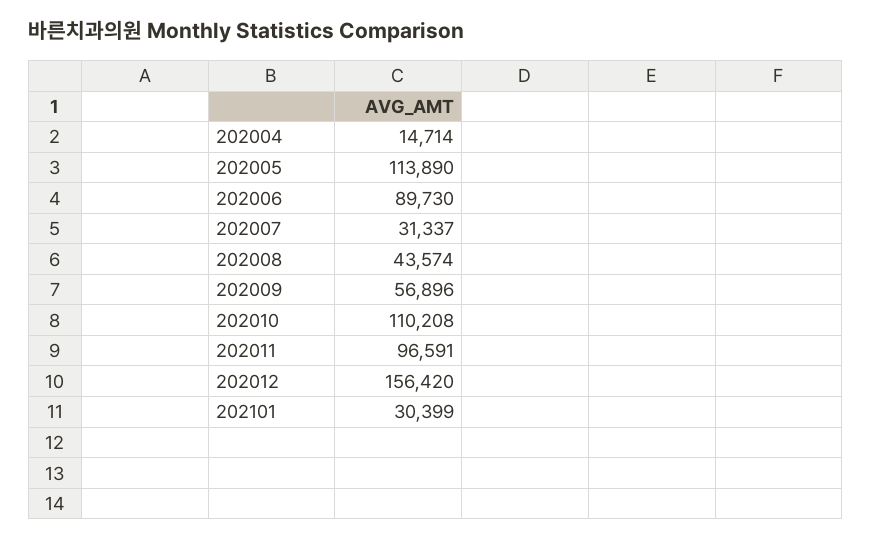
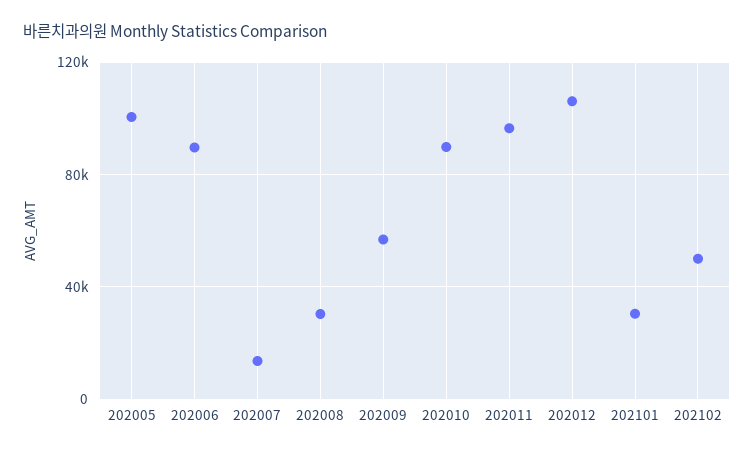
202004: 14714 -> none
202005: 113890 -> 100000
202007: 31337 -> 15000
202008: 43574 -> 30000
202010: 110208 -> 90000
202012: 156420 -> 105000
202102: none -> 50000

